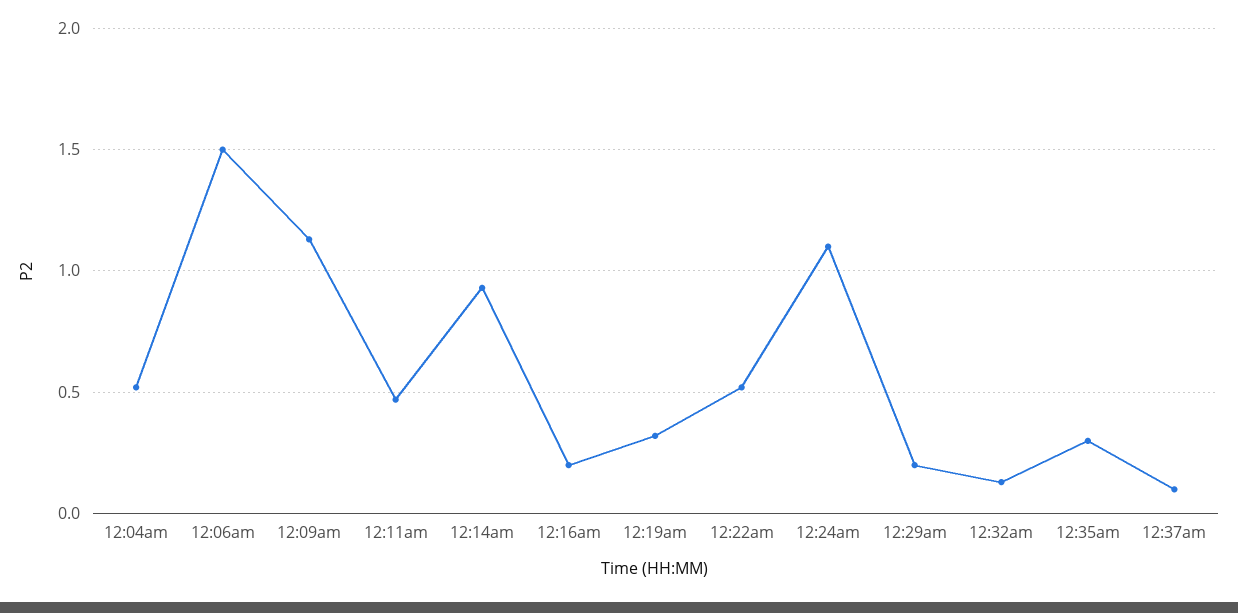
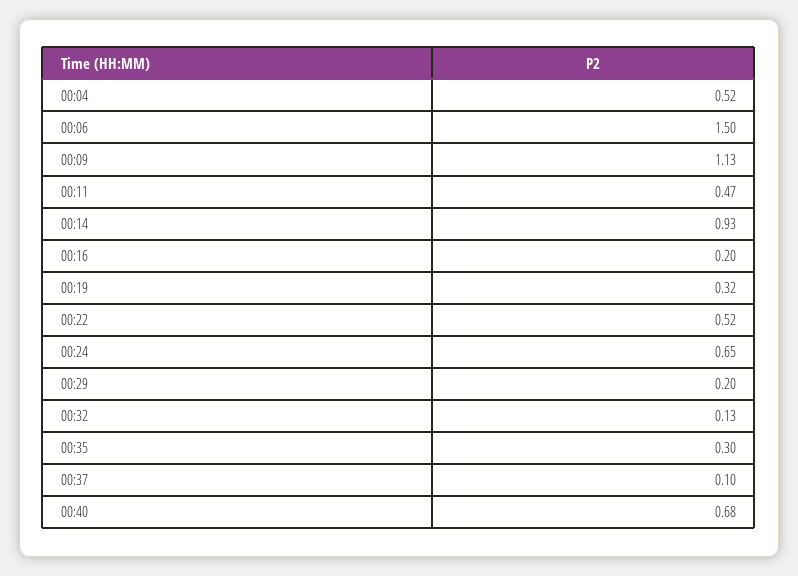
12:24am: 1.1 -> 0.65
00:40: none -> 0.68

